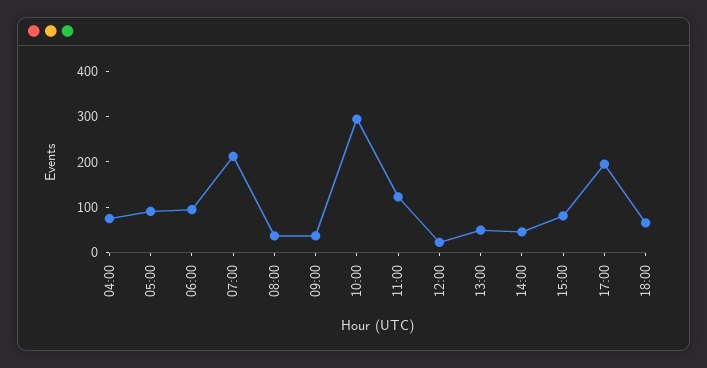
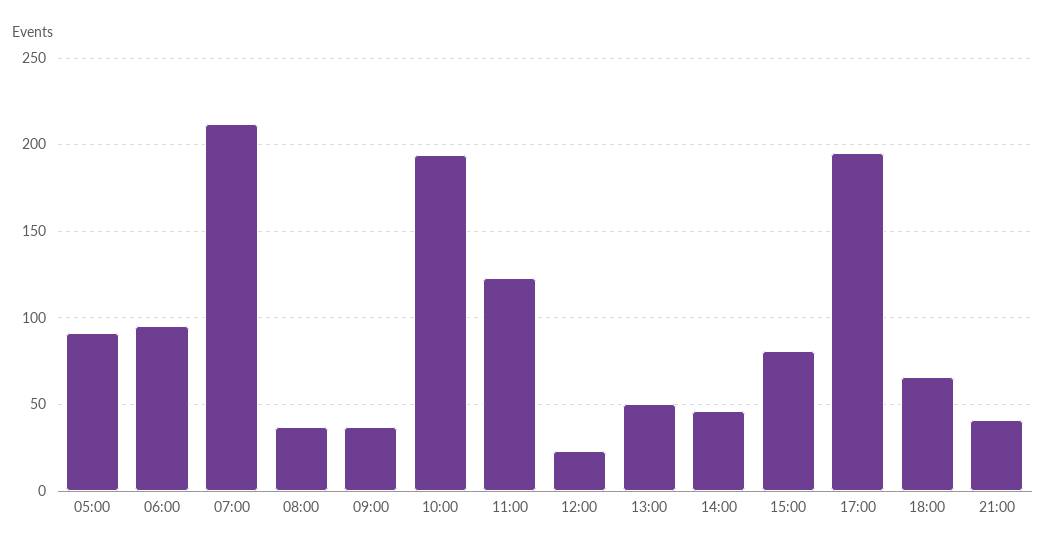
04:00: 80 -> none
10:00: 300 -> 195
21:00: none -> 40

